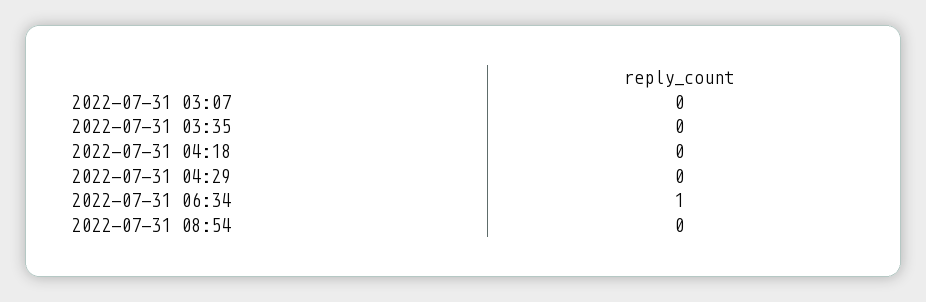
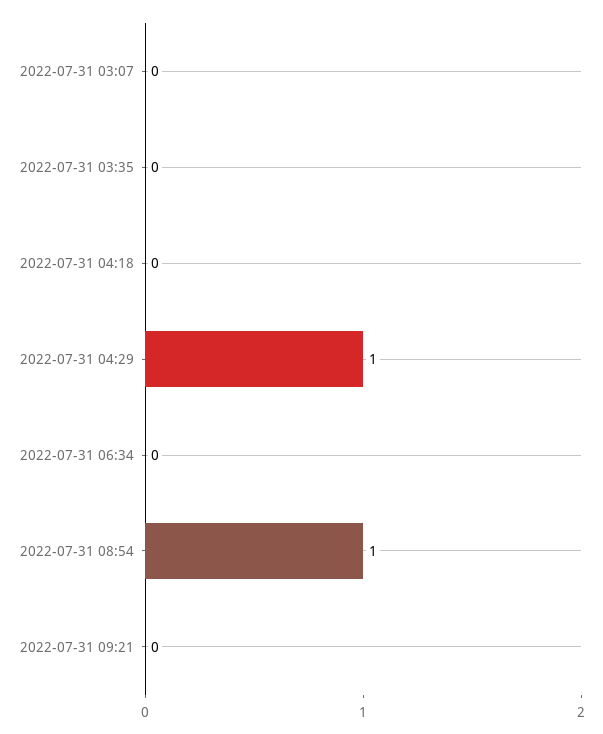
2022-07-31 04:29: 0 -> 1
2022-07-31 06:34: 1 -> 0
2022-07-31 08:54: 0 -> 1
2022-07-31 09:21: none -> 0

